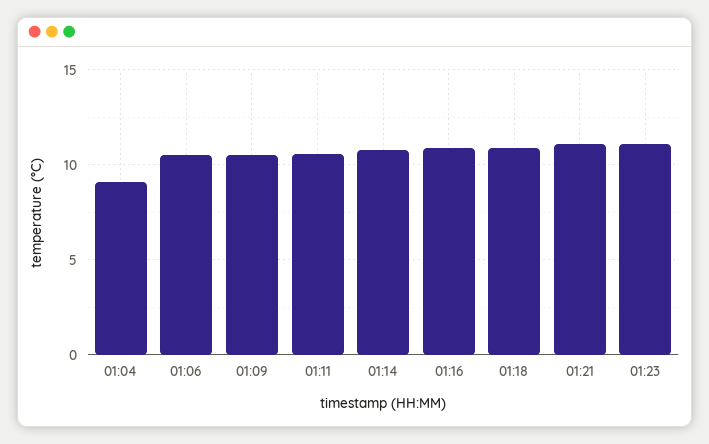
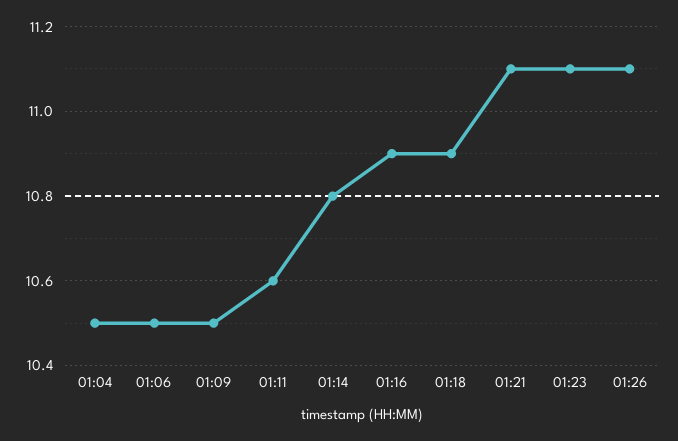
01:04: 9 -> 10.5
01:26: none -> 11.1

